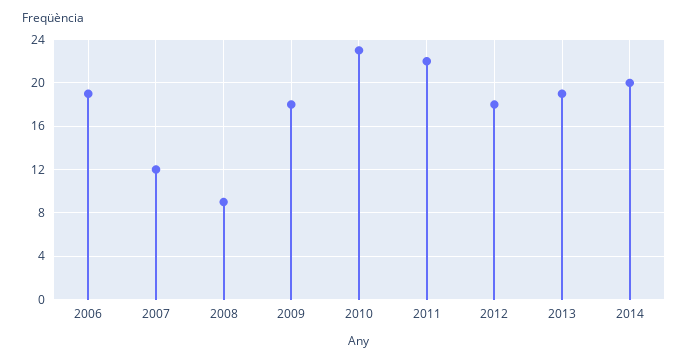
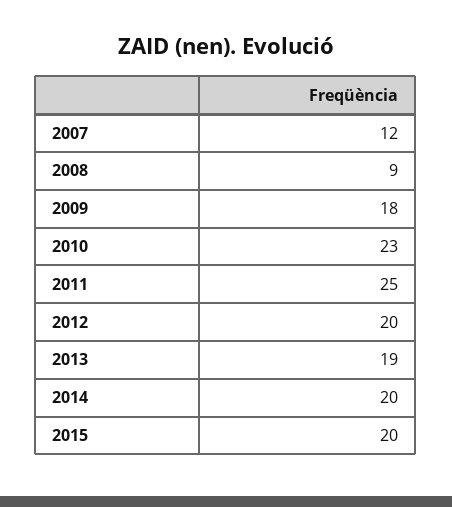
2006: 19 -> none
2011: 22 -> 25
2012: 18 -> 20
2015: none -> 20

